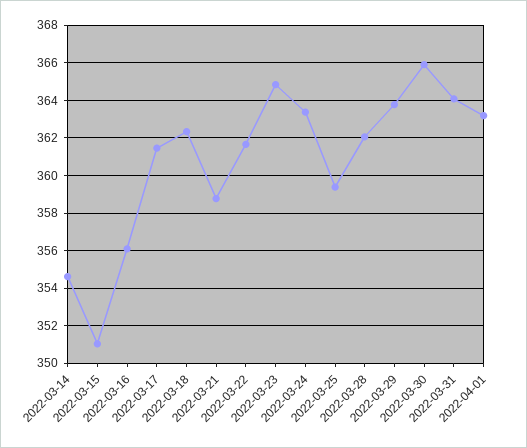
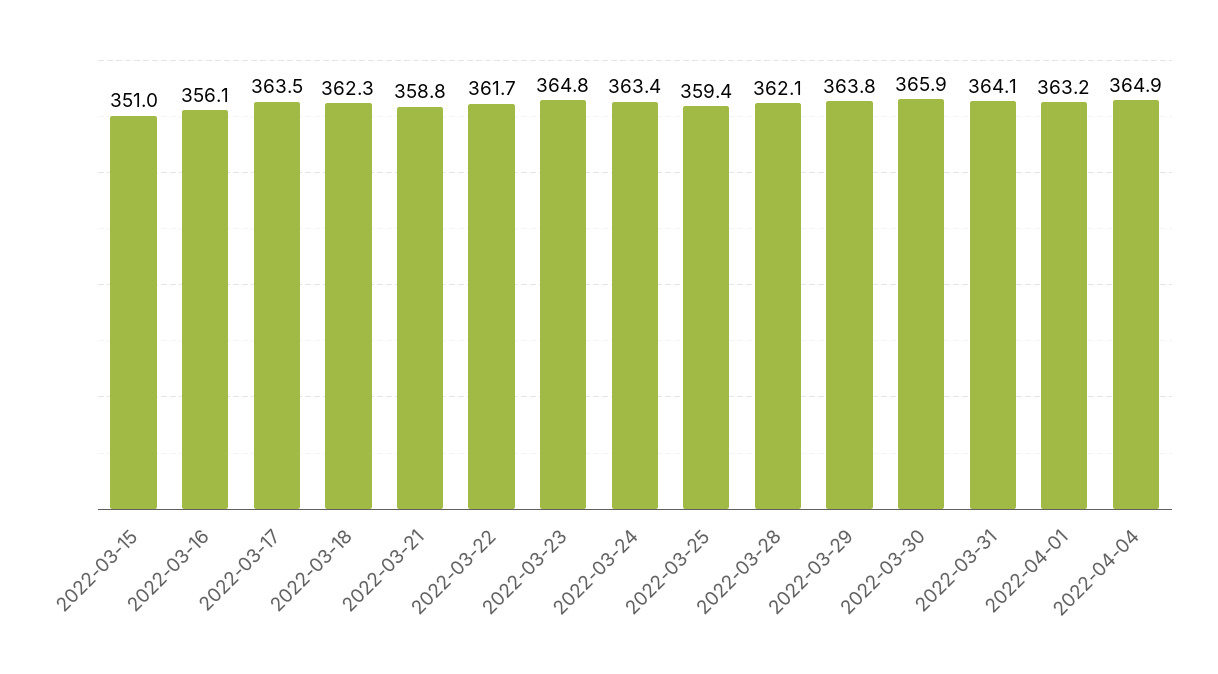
2022-03-14: 354.5 -> none
2022-03-17: 361.5 -> 363.5
2022-04-04: none -> 364.9

